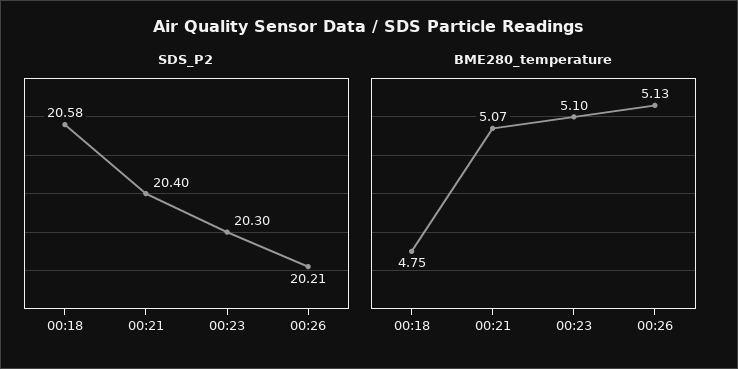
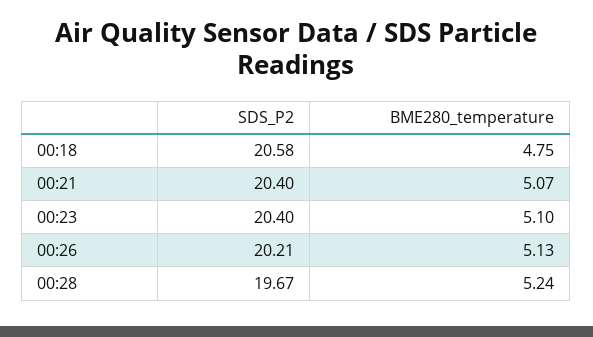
SDS_P2, 00:23: 20.3 -> 20.4
SDS_P2, 00:28: none -> 19.67
BME280_temperature, 00:28: none -> 5.24

